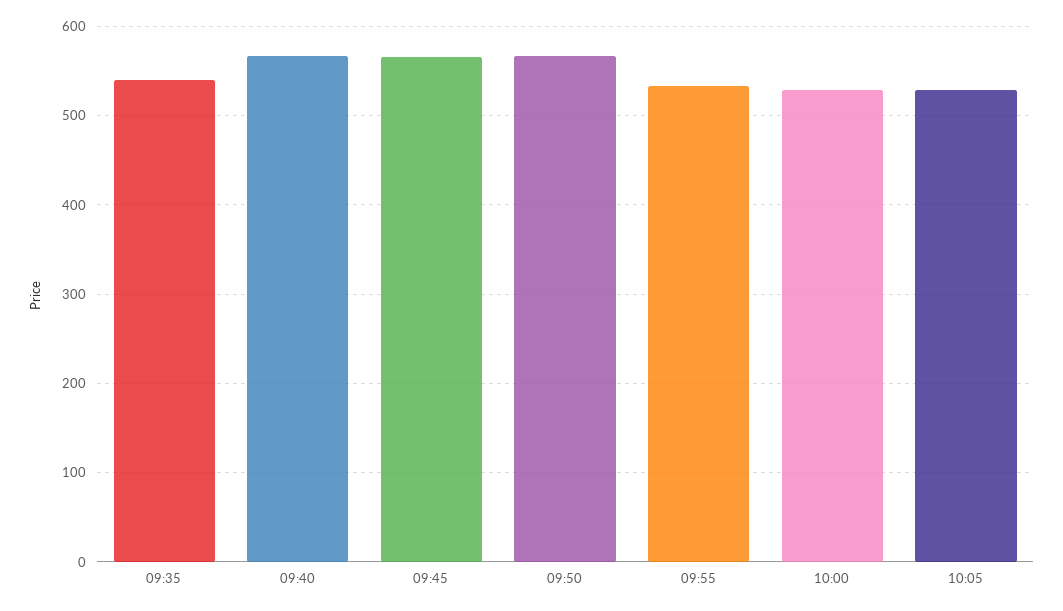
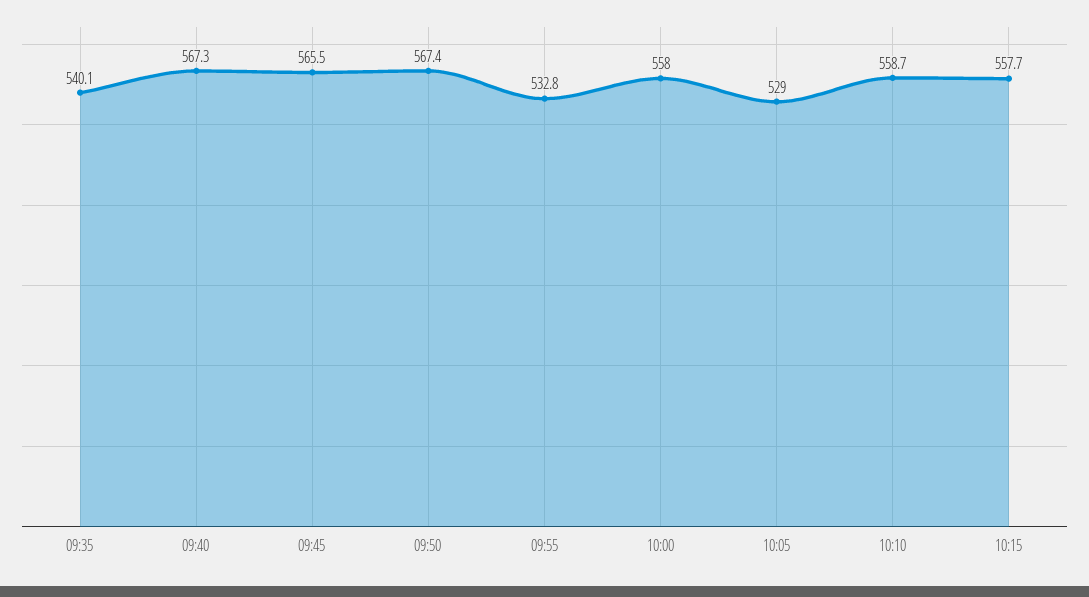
10:00: 530 -> 558
10:10: none -> 558.7
10:15: none -> 557.7

